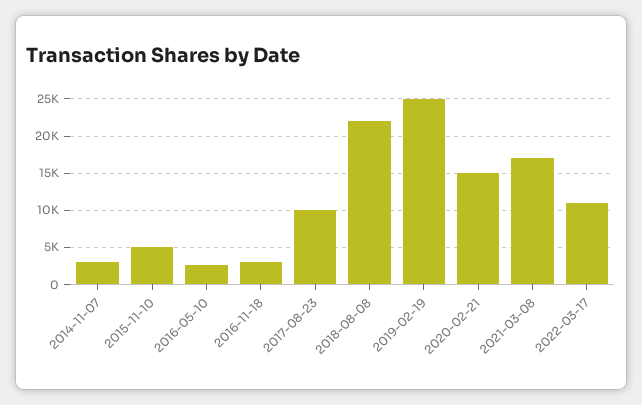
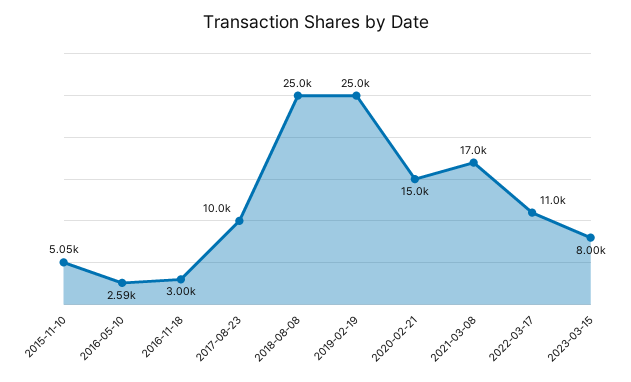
2014-11-07: 3000 -> none
2018-08-08: 22000 -> 25000
2023-03-15: none -> 8000

